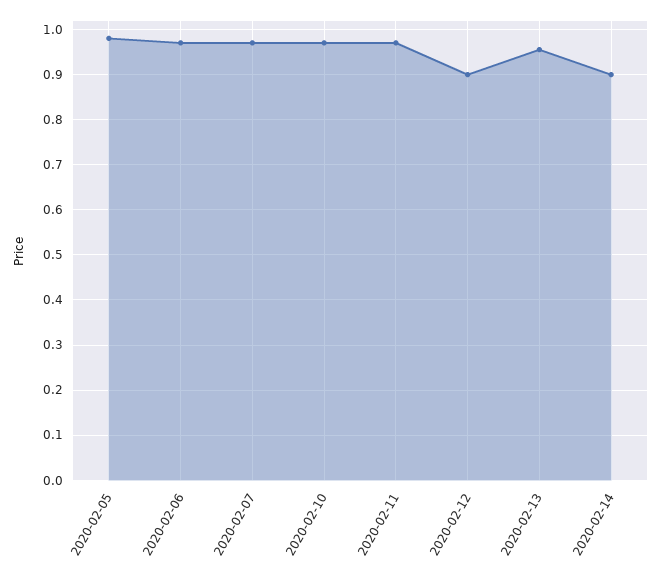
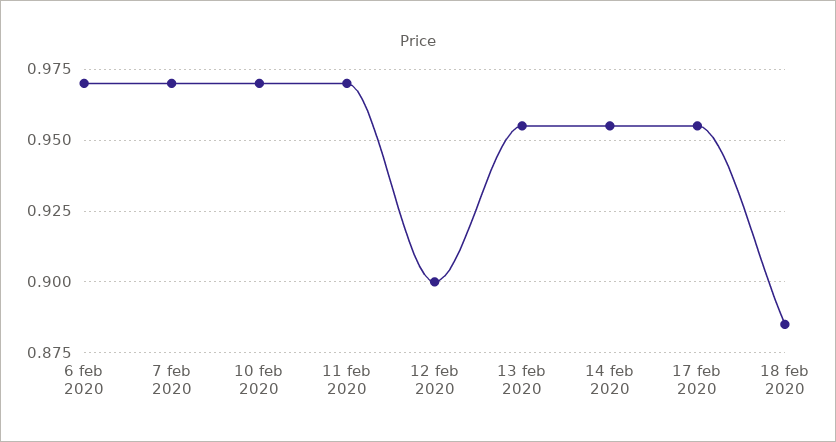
2020-02-05: 0.98 -> none
2020-02-14: 0.9 -> 0.955
17 feb 2020: none -> 0.955
18 feb 2020: none -> 0.885

